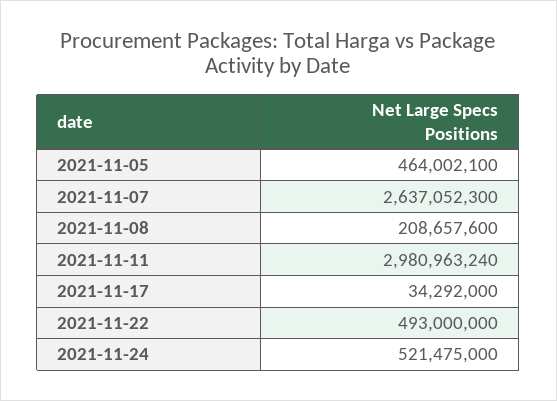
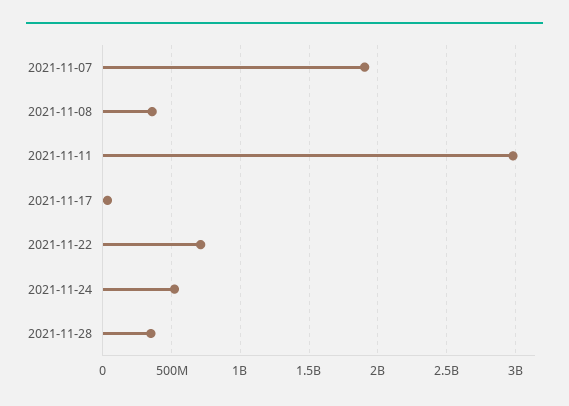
2021-11-05: 464002100 -> none
2021-11-07: 2637052300 -> 1900000000
2021-11-08: 208657600 -> 350000000
2021-11-22: 493000000 -> 700000000
2021-11-28: none -> 350000000

